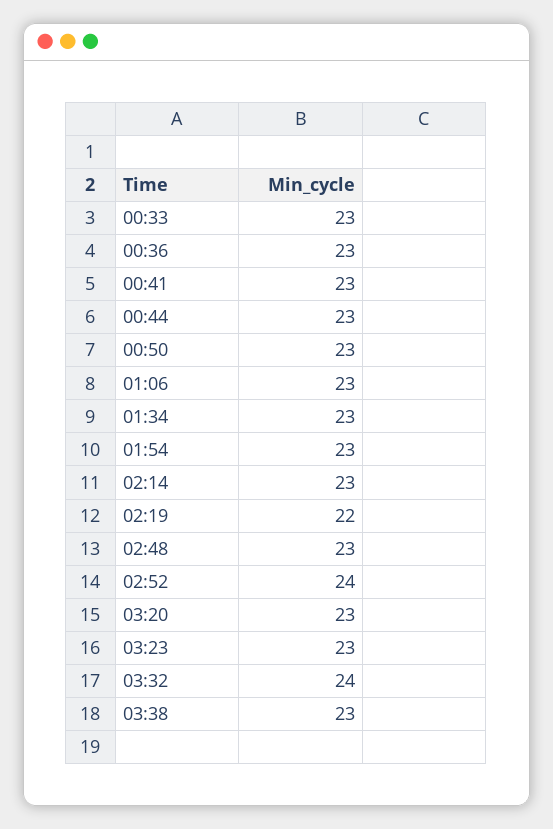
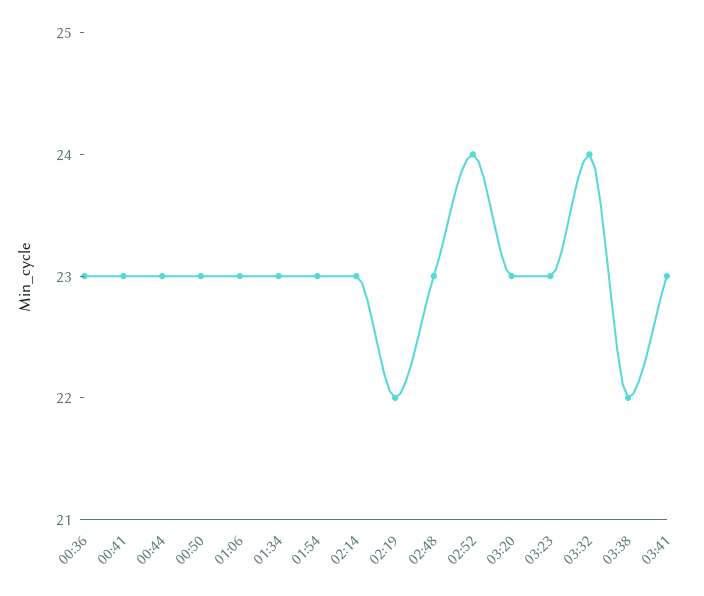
00:33: 23 -> none
03:38: 23 -> 22
03:41: none -> 23

